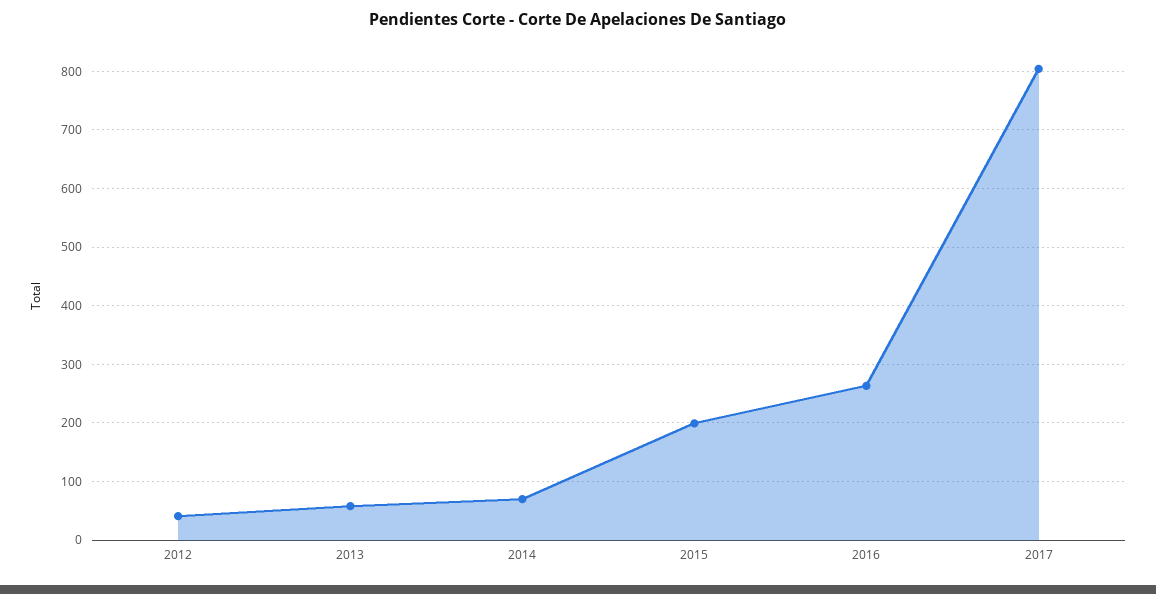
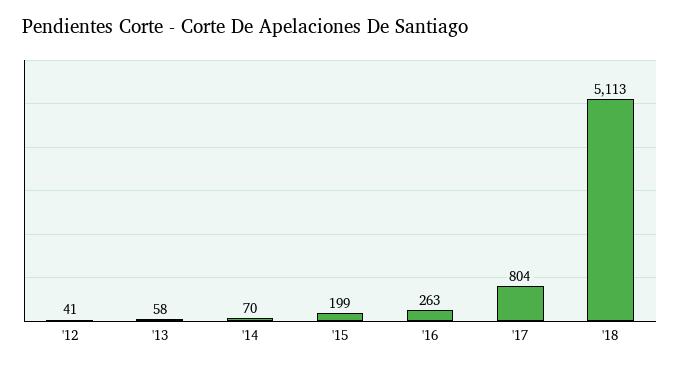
'18: none -> 5113

